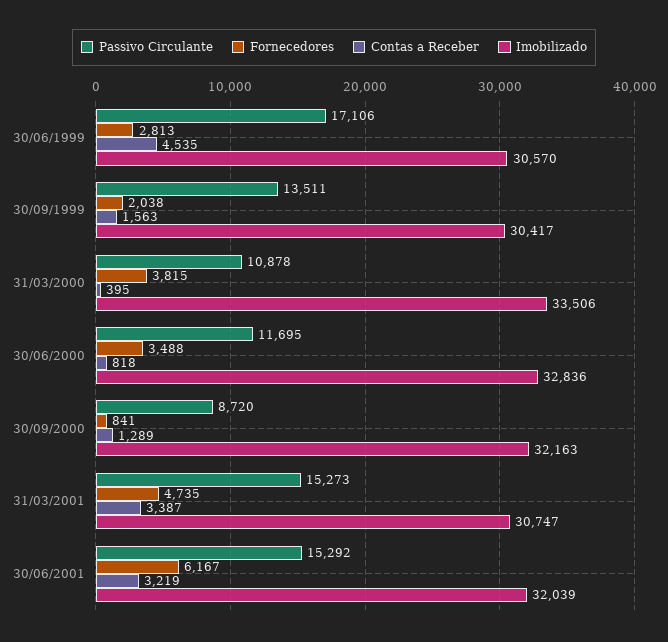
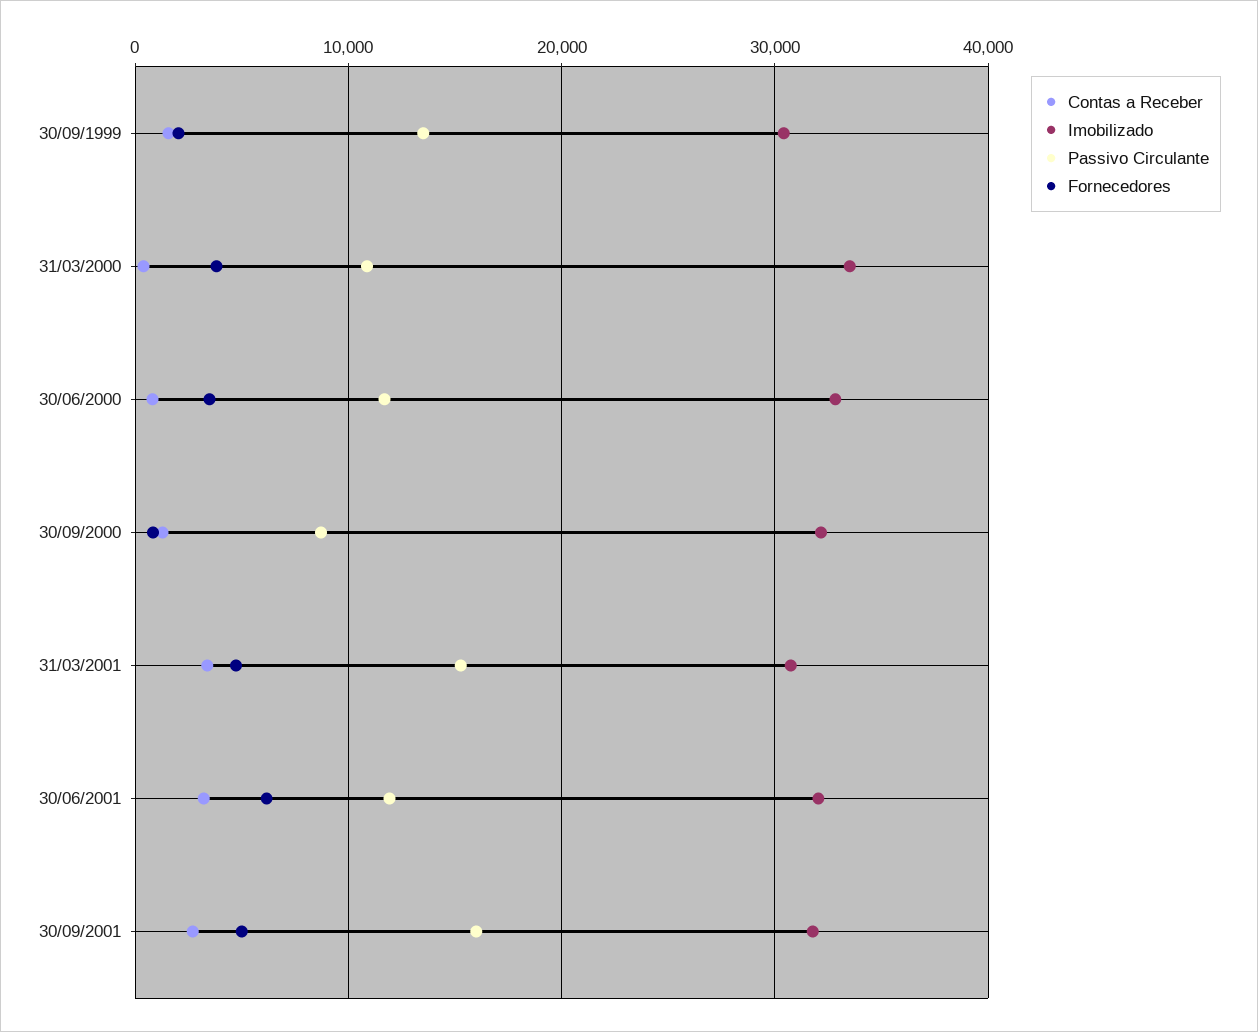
Passivo Circulante, 30/06/1999: 17106 -> none
Fornecedores, 30/06/1999: 2813 -> none
Contas a Receber, 30/06/1999: 4535 -> none
Imobilizado, 30/06/1999: 30570 -> none
Passivo Circulante, 30/06/2001: 15292 -> 12000
Contas a Receber, 30/09/2001: none -> 3000
Imobilizado, 30/09/2001: none -> 32000
Passivo Circulante, 30/09/2001: none -> 16000
Fornecedores, 30/09/2001: none -> 5000

